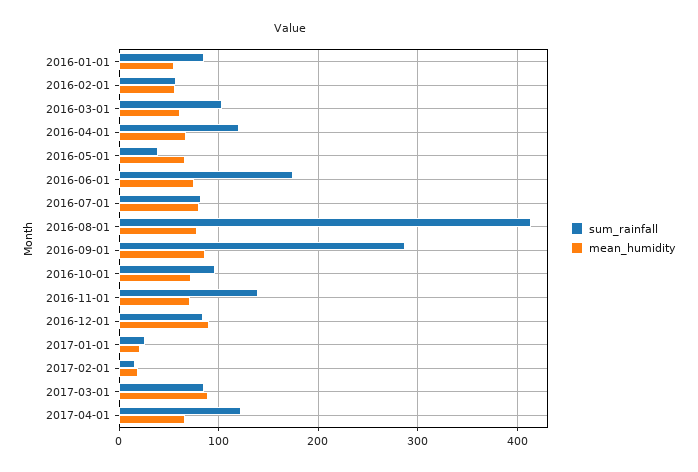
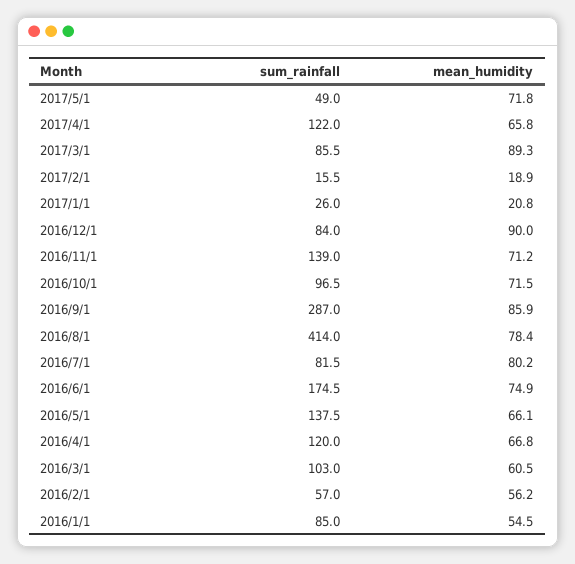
sum_rainfall, 2016-05-01: 40 -> 137.5
sum_rainfall, 2017/5/1: none -> 49
mean_humidity, 2017/5/1: none -> 71.8

